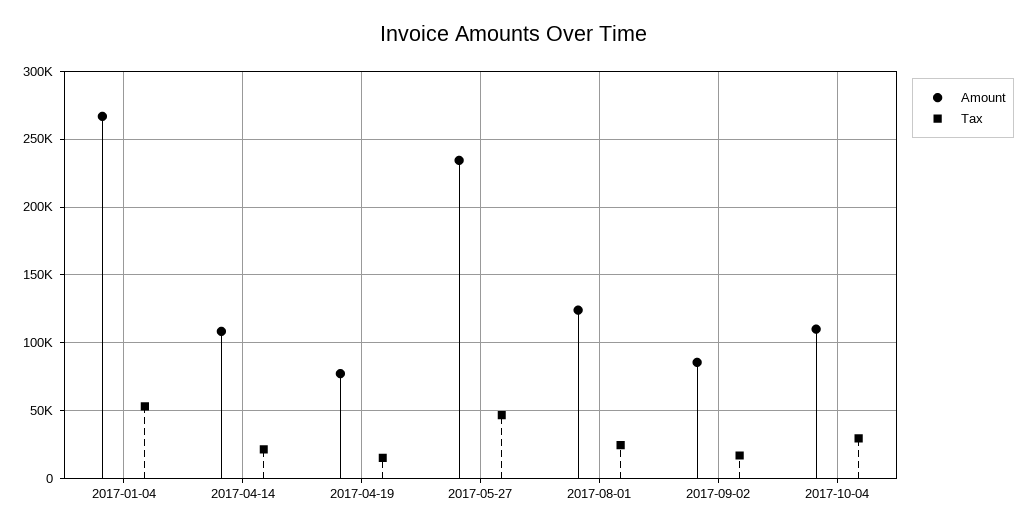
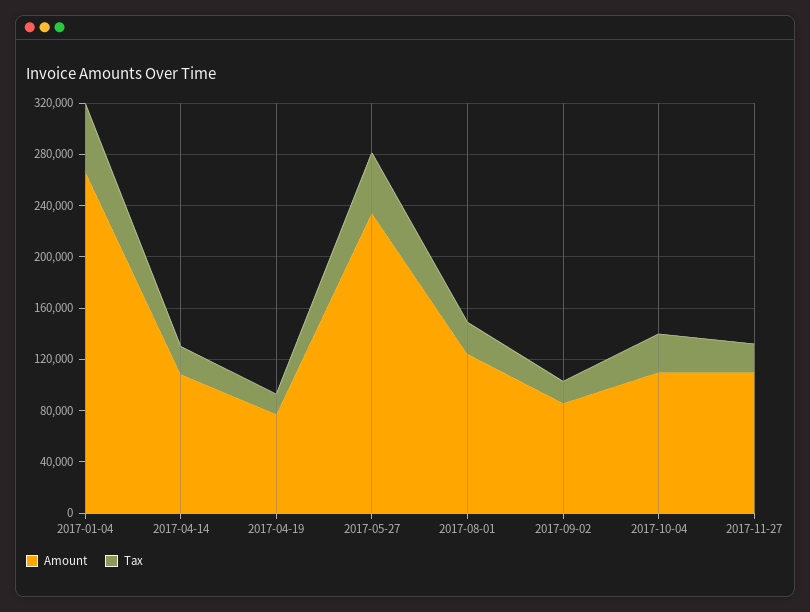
Amount, 2017-11-27: none -> 110000
Tax, 2017-11-27: none -> 20000

